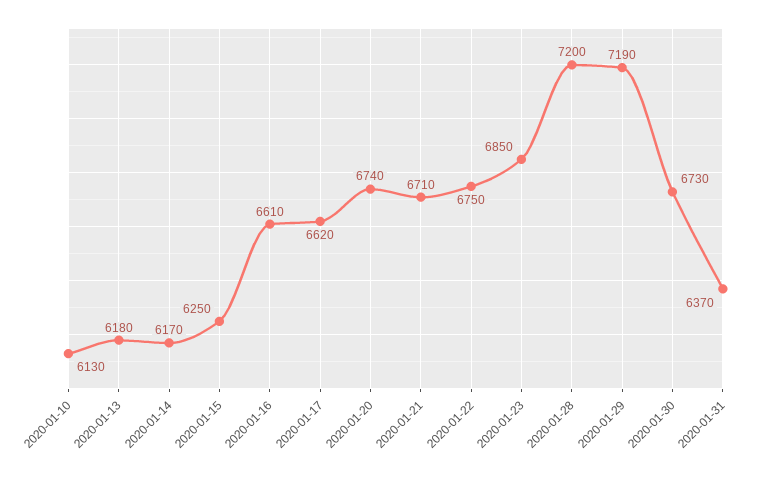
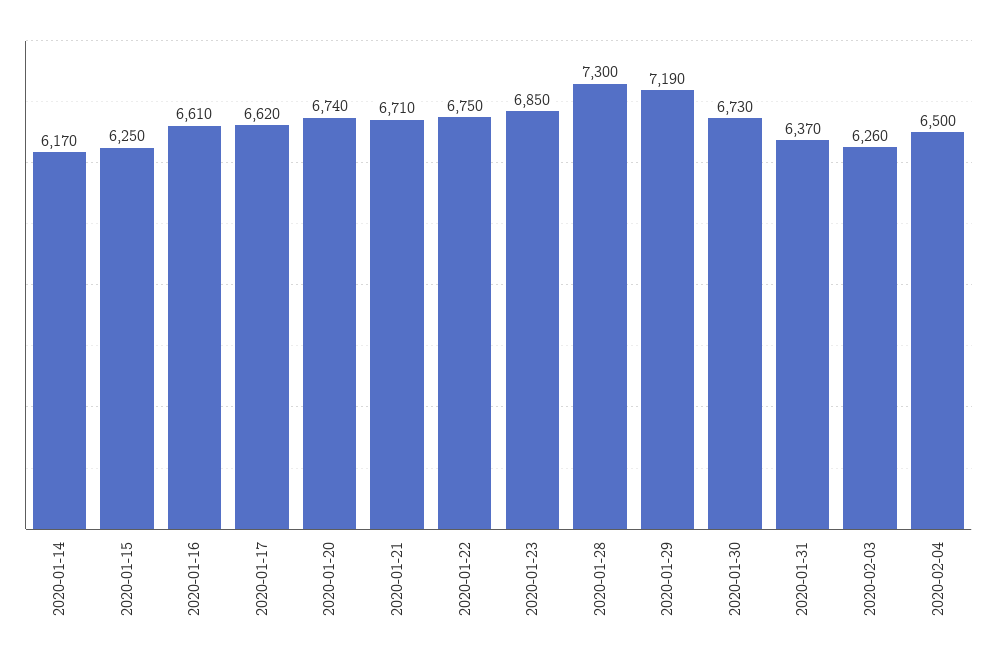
2020-01-10: 6130 -> none
2020-01-13: 6180 -> none
2020-01-28: 7200 -> 7300
2020-02-03: none -> 6260
2020-02-04: none -> 6500

